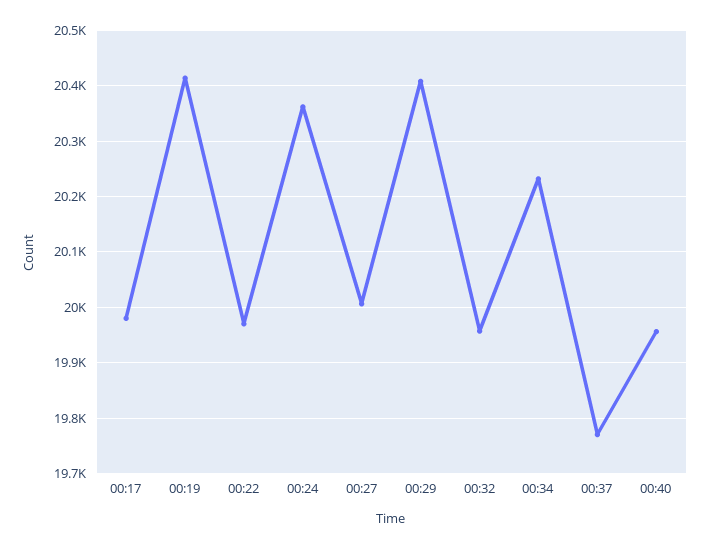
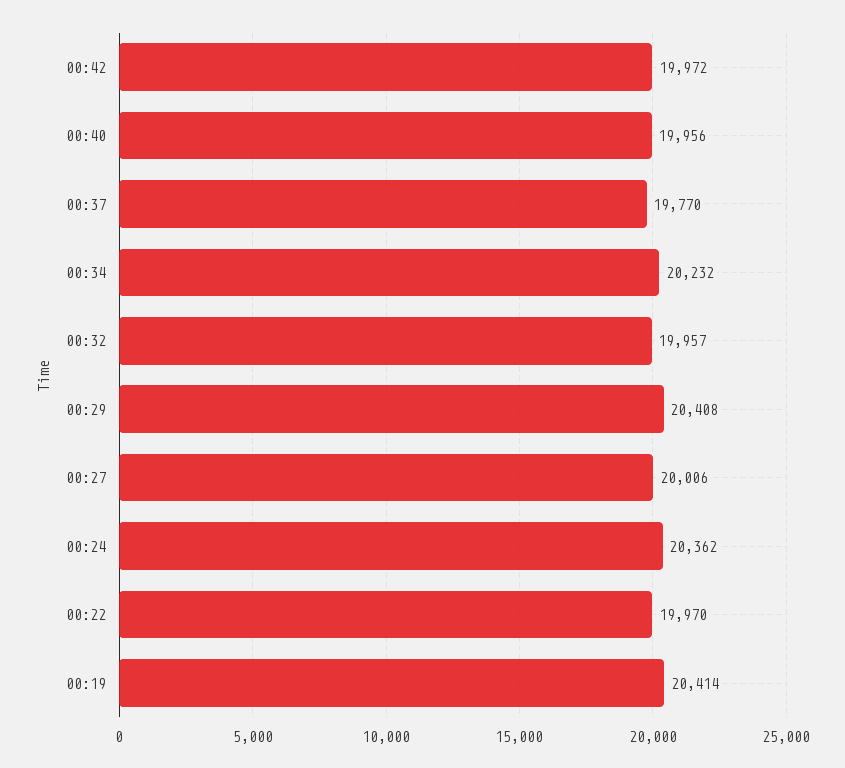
00:17: 19980 -> none
00:42: none -> 19972

